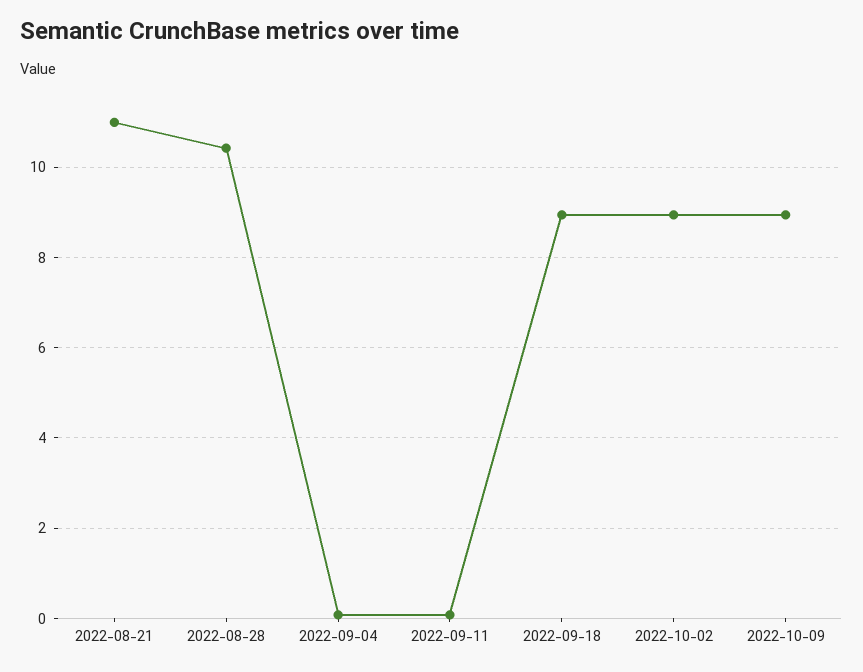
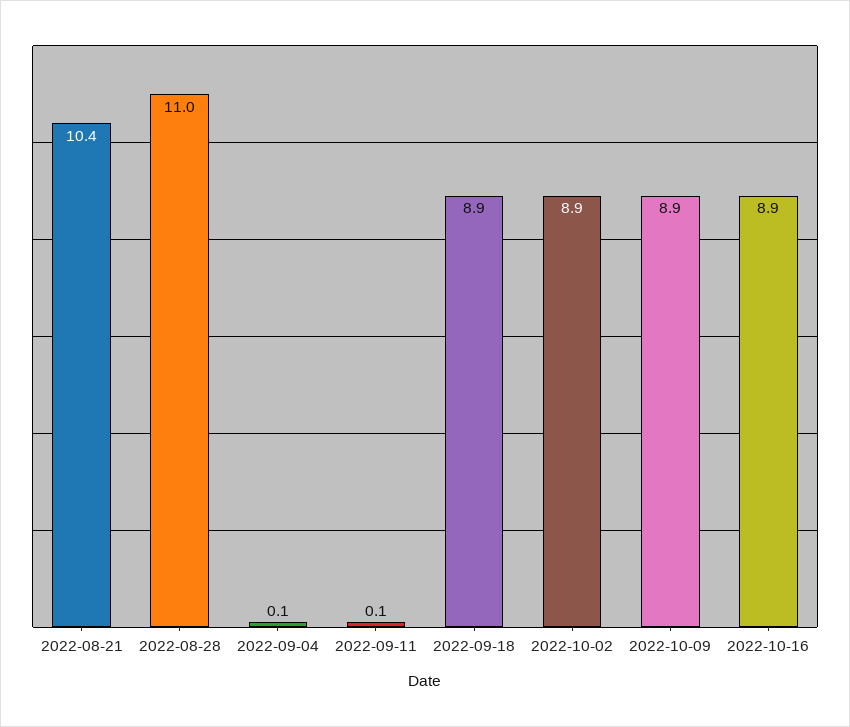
2022-08-21: 11 -> 10.4
2022-08-28: 10.4 -> 11
2022-10-16: none -> 8.9

